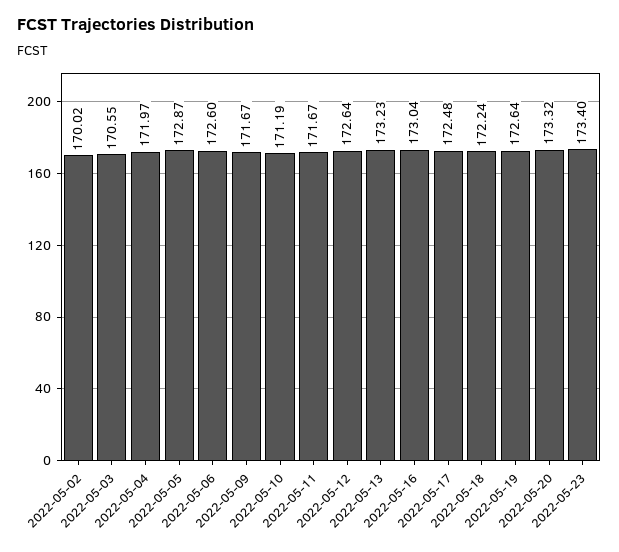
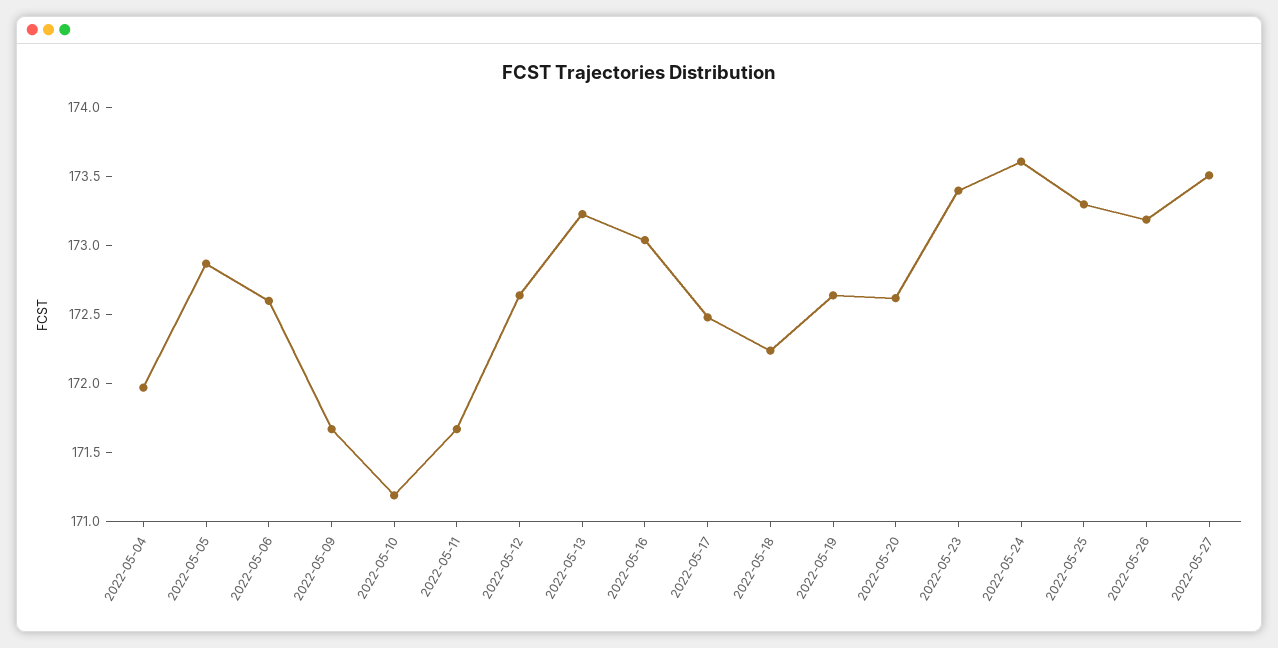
2022-05-02: 170.02 -> none
2022-05-03: 170.55 -> none
2022-05-20: 173.32 -> 172.6
2022-05-24: none -> 173.6
2022-05-25: none -> 173.3
2022-05-26: none -> 173.2
2022-05-27: none -> 173.5

